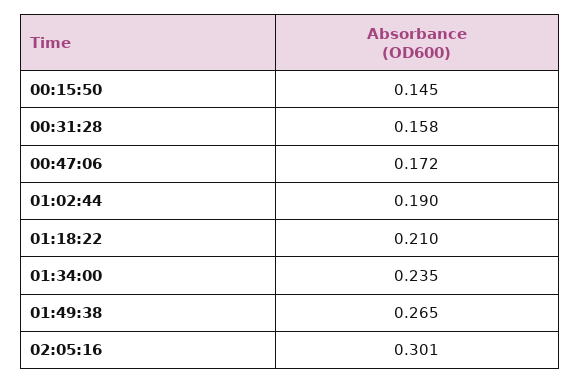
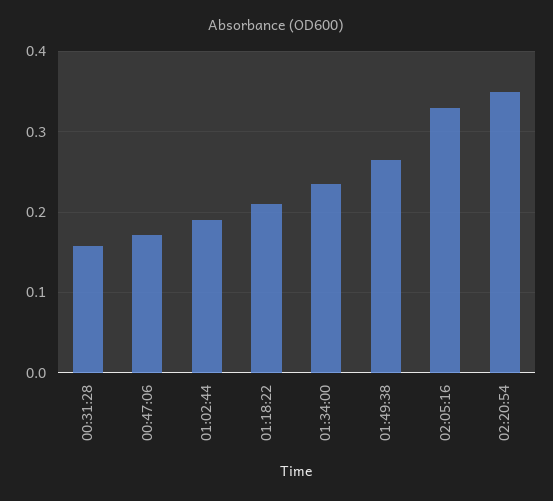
00:15:50: 0.145 -> none
02:05:16: 0.301 -> 0.33
02:20:54: none -> 0.35

